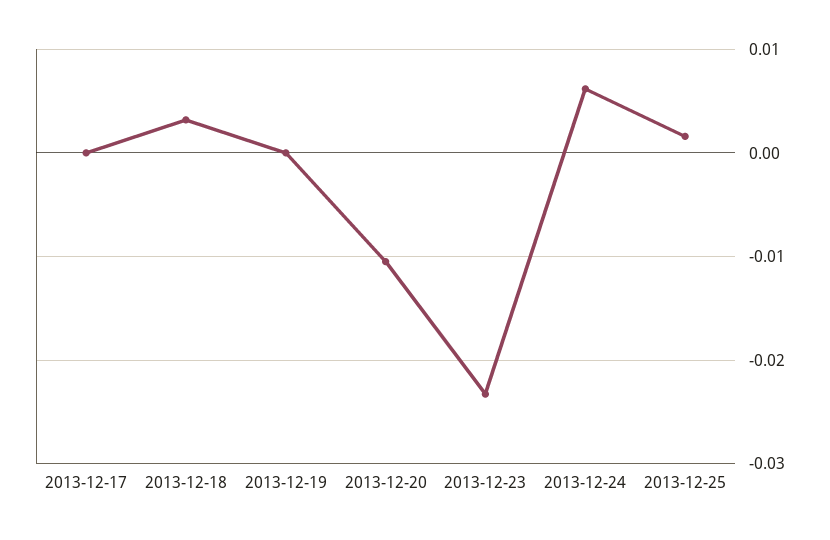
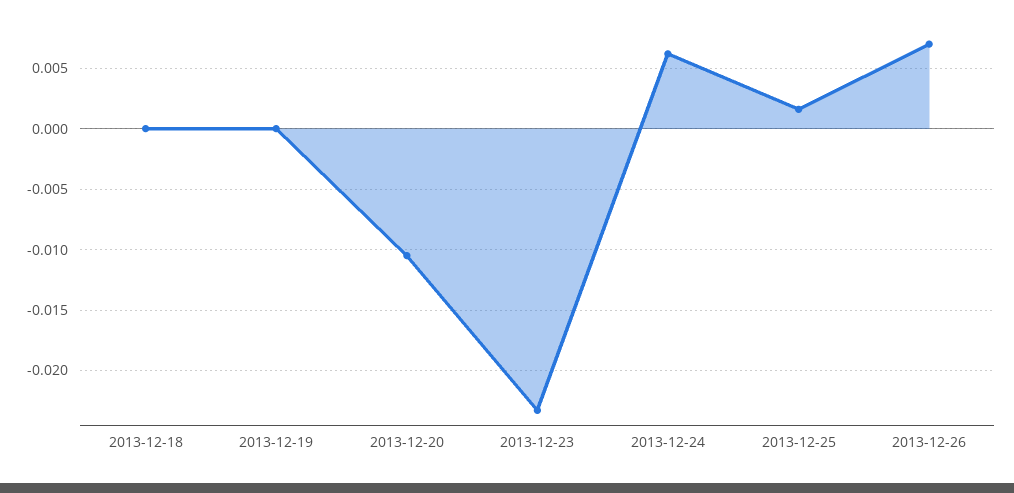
2013-12-17: 0 -> none
2013-12-18: 0.003 -> 0
2013-12-26: none -> 0.007

